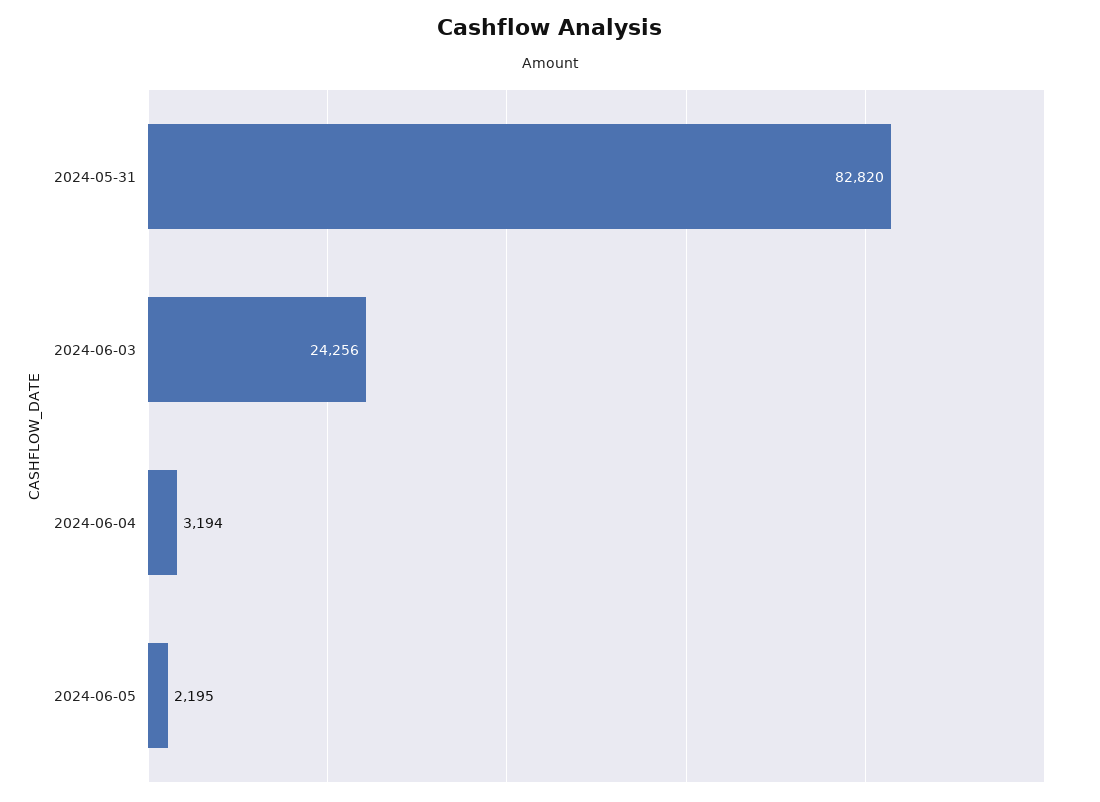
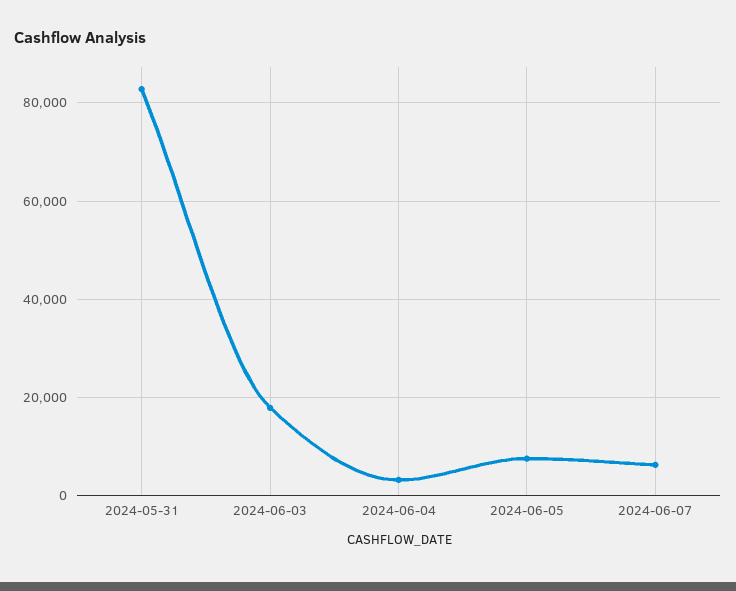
2024-06-03: 24256 -> 18000
2024-06-05: 2195 -> 8000
2024-06-07: none -> 6000

